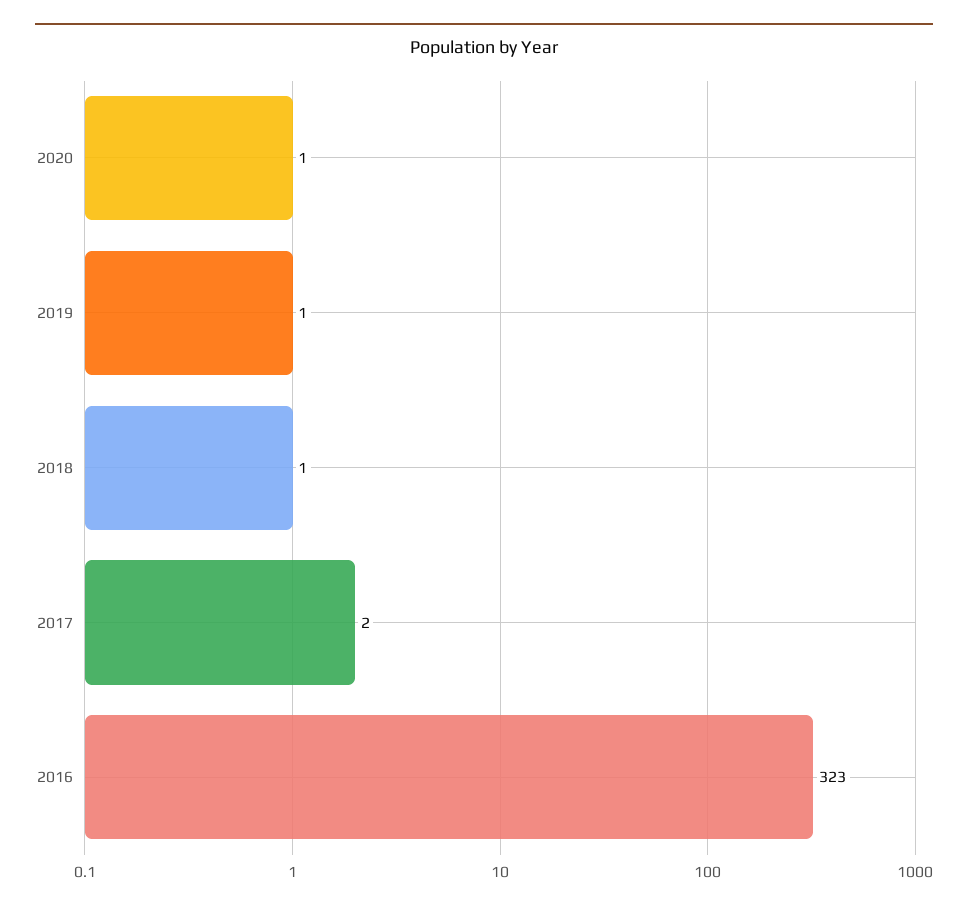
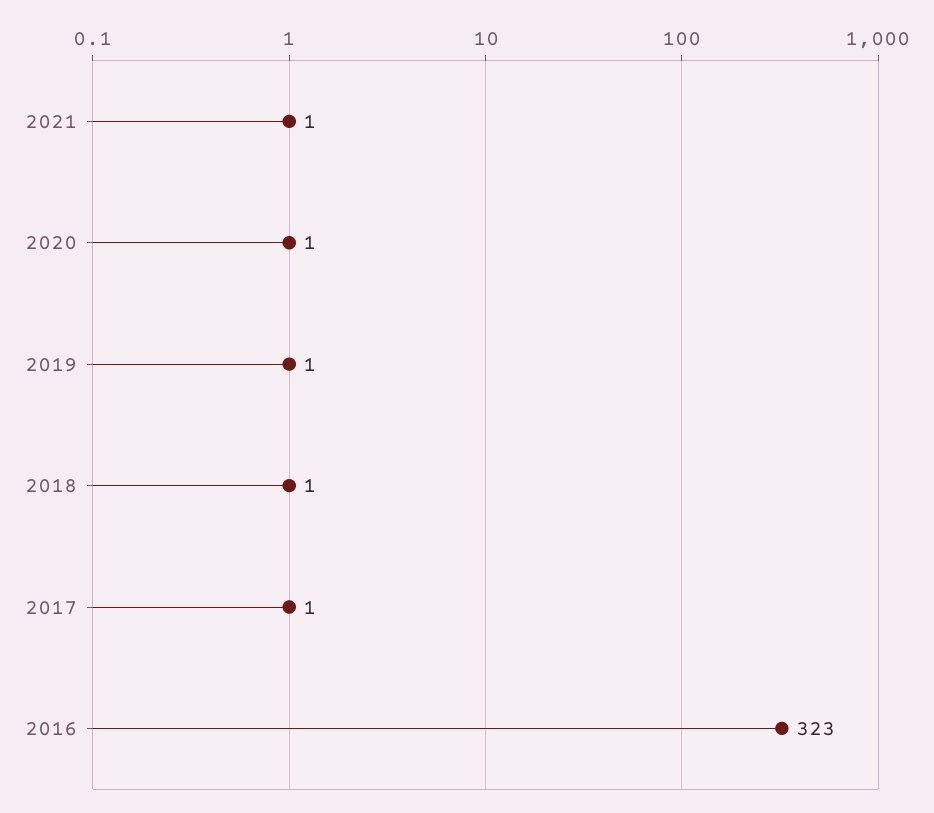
2017: 2 -> 1
2021: none -> 1

